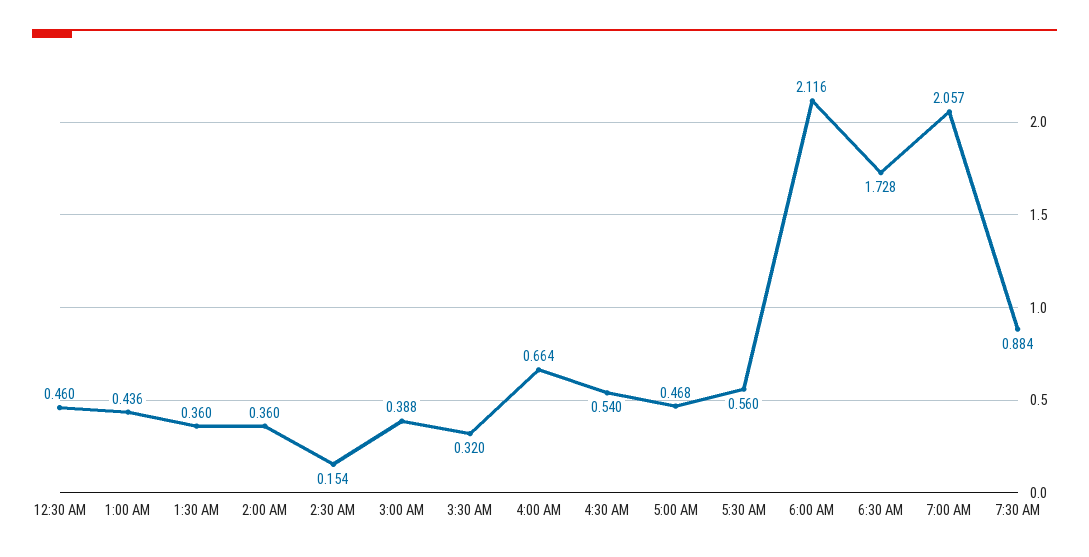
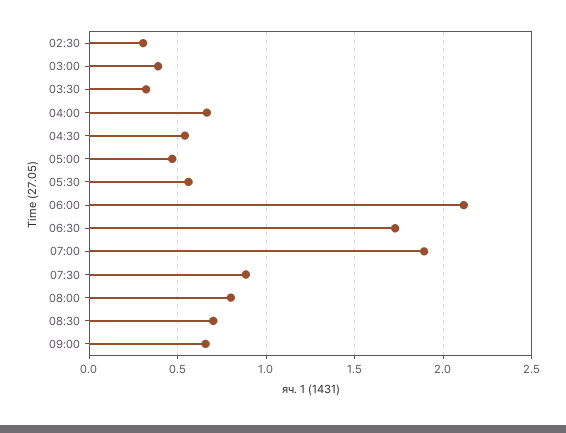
12:30 AM: 0.46 -> none
1:00 AM: 0.436 -> none
1:30 AM: 0.36 -> none
2:00 AM: 0.36 -> none
2:30 AM: 0.154 -> 0.3
7:00 AM: 2.057 -> 1.9
08:00: none -> 0.8
08:30: none -> 0.7
09:00: none -> 0.65

